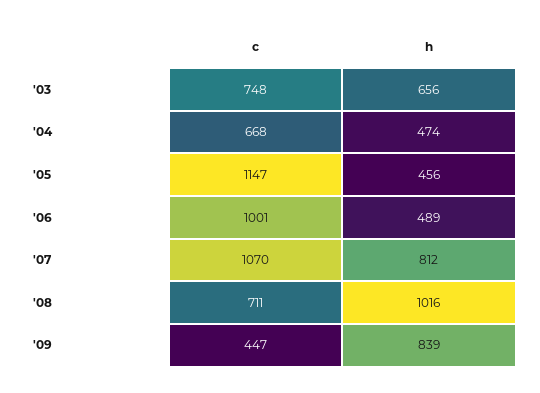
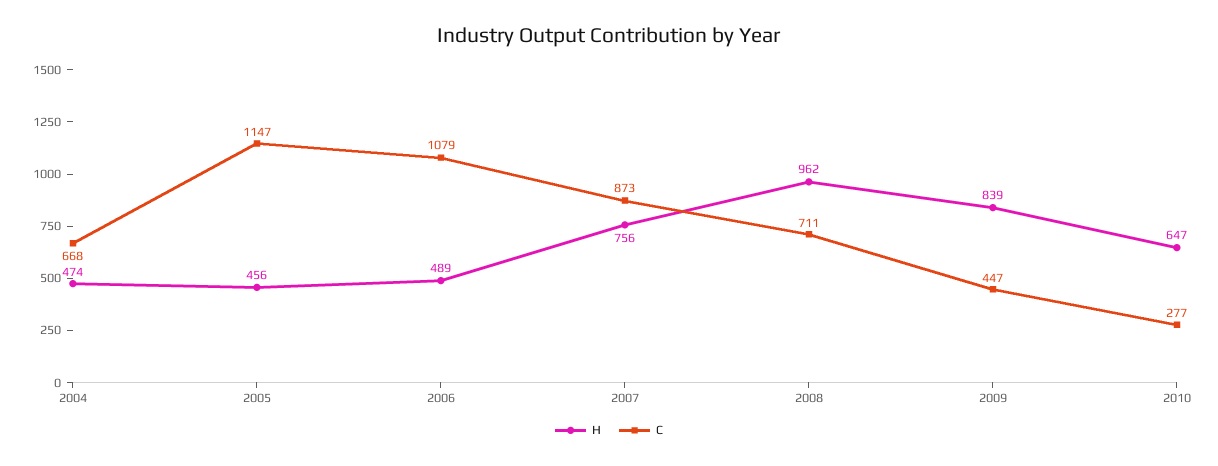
c, '03: 748 -> none
h, '03: 656 -> none
c, '06: 1001 -> 1079
c, '07: 1070 -> 873
h, '07: 812 -> 756
h, '08: 1016 -> 962
h, 2010: none -> 647
c, 2010: none -> 277

